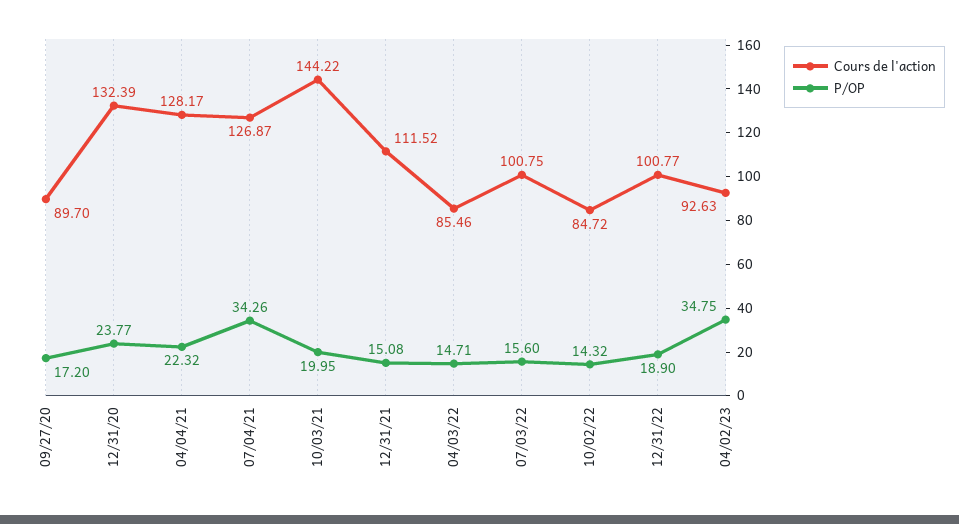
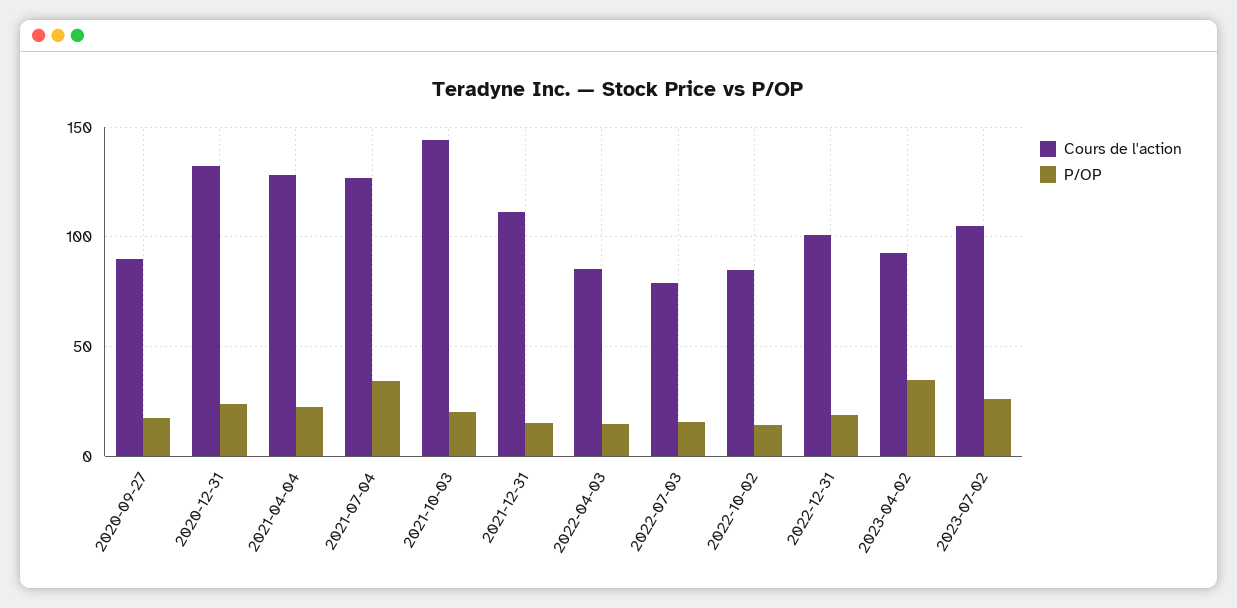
Cours de l'action, 07/03/22: 100.75 -> 80
Cours de l'action, 2023-07-02: none -> 105
P/OP, 2023-07-02: none -> 25

